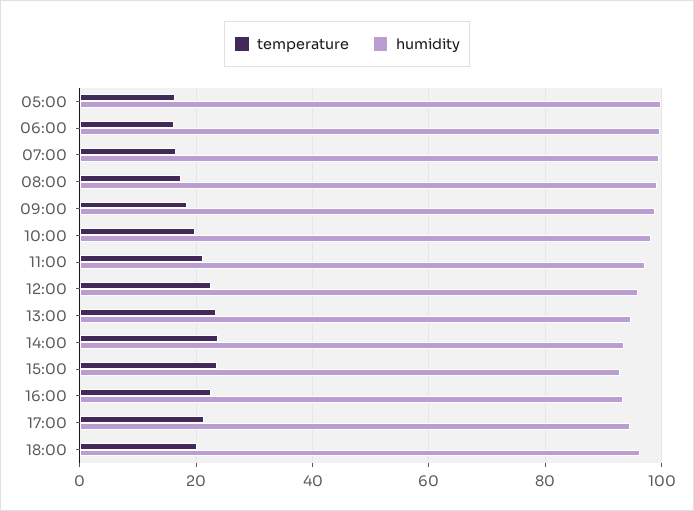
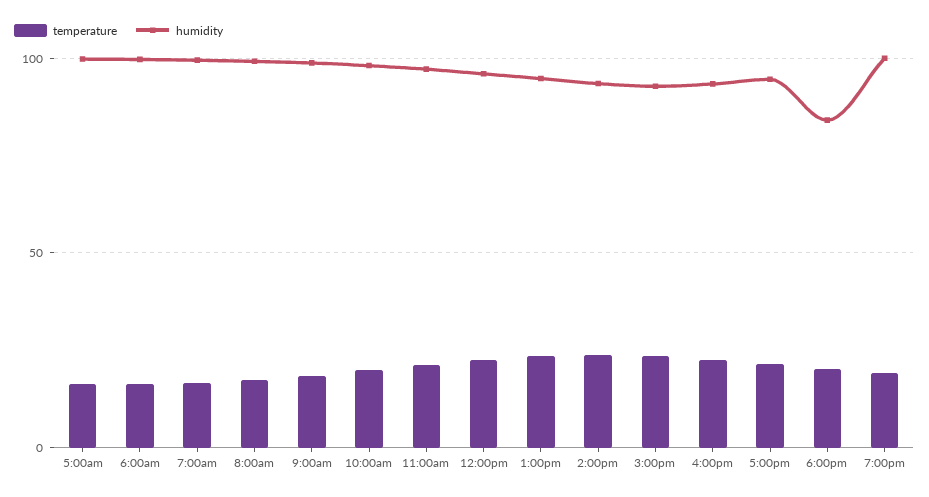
humidity, 18:00: 96 -> 85
temperature, 7:00pm: none -> 20
humidity, 7:00pm: none -> 100

